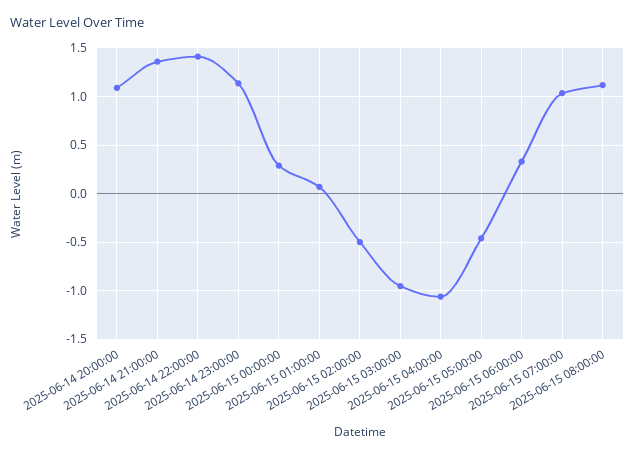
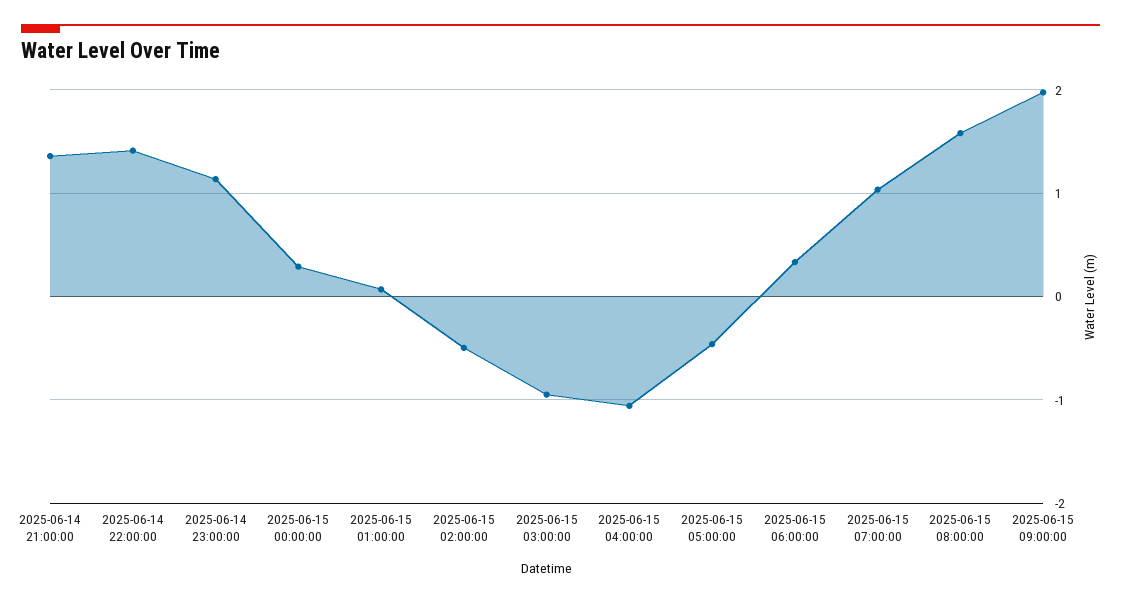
2025-06-14 20:00:00: 1.1 -> none
2025-06-15 08:00:00: 1.1 -> 1.6
2025-06-15 09:00:00: none -> 2

